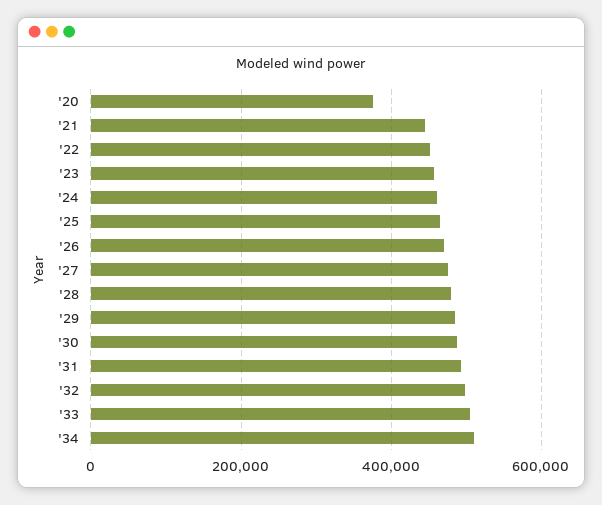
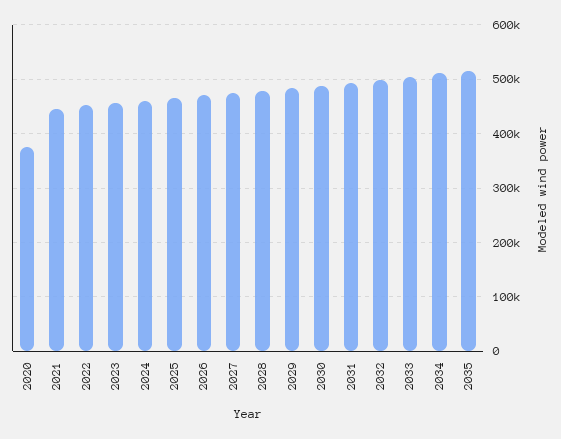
2035: none -> 520000

